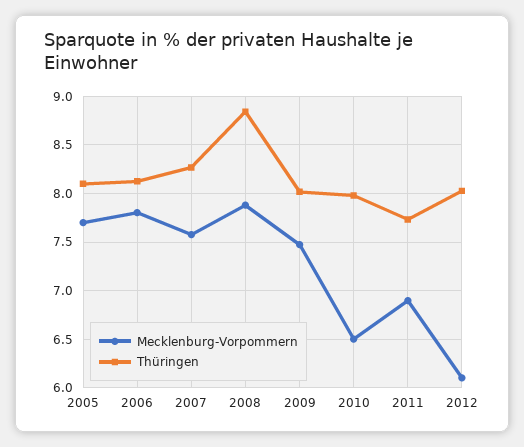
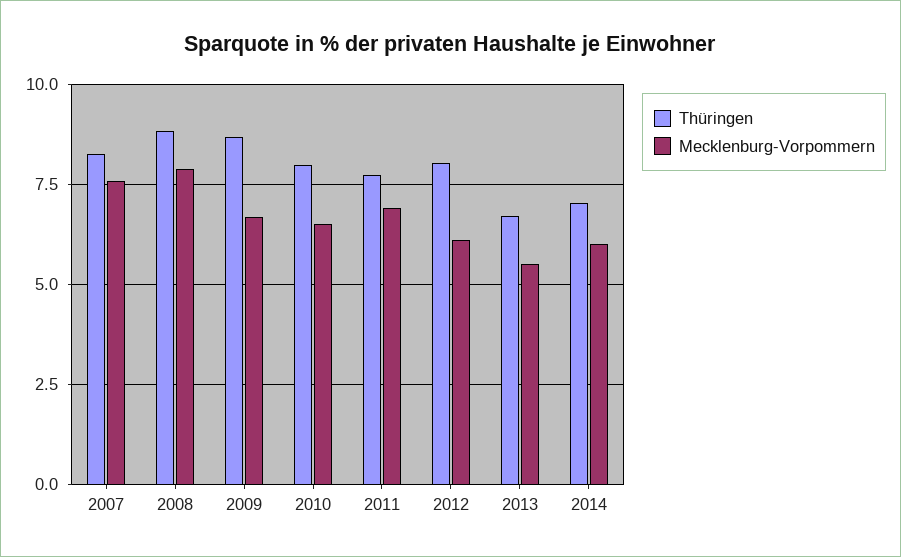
Mecklenburg-Vorpommern, 2005: 7.7 -> none
Thüringen, 2005: 8.1 -> none
Mecklenburg-Vorpommern, 2006: 7.8 -> none
Thüringen, 2006: 8.1 -> none
Mecklenburg-Vorpommern, 2009: 7.5 -> 6.75
Thüringen, 2009: 8 -> 8.75
Thüringen, 2013: none -> 6.75
Mecklenburg-Vorpommern, 2013: none -> 5.5
Thüringen, 2014: none -> 7
Mecklenburg-Vorpommern, 2014: none -> 6

